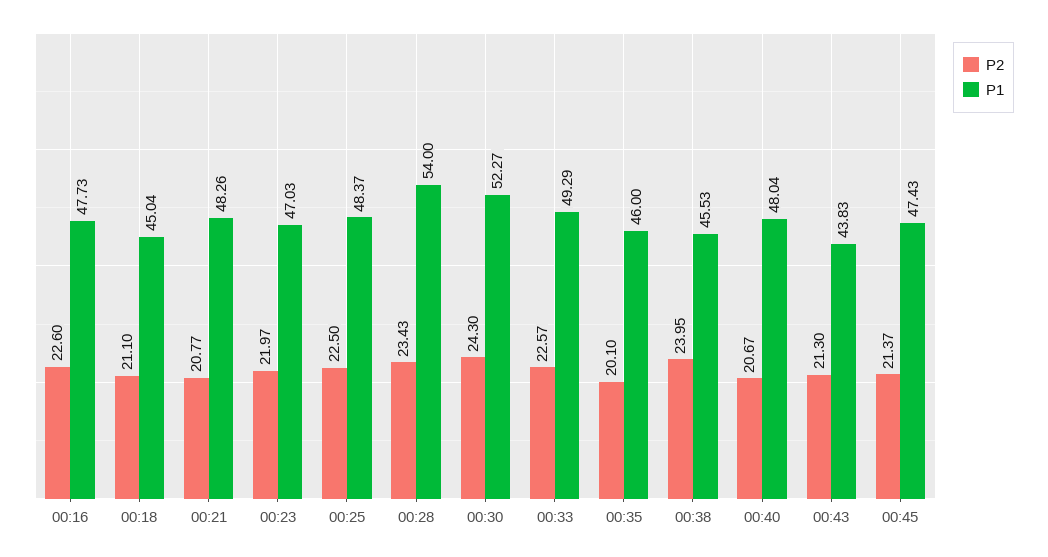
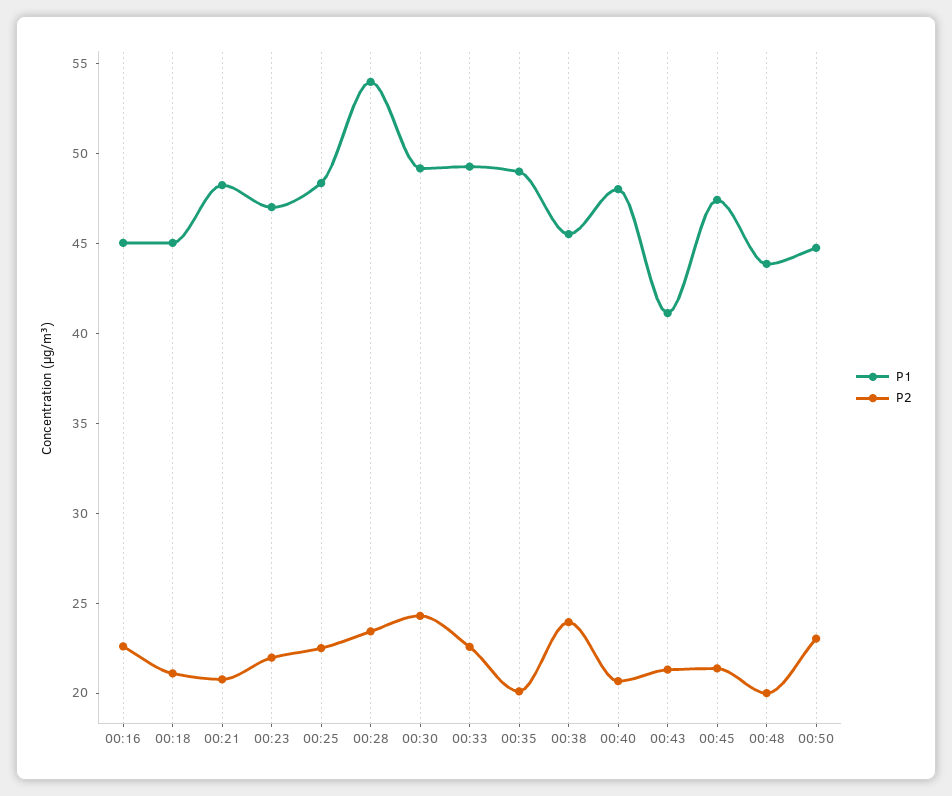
P1, 00:16: 47.73 -> 45
P1, 00:30: 52.27 -> 49
P1, 00:35: 46 -> 49
P1, 00:43: 43.83 -> 41
P1, 00:48: none -> 44
P2, 00:48: none -> 20
P1, 00:50: none -> 45
P2, 00:50: none -> 23

